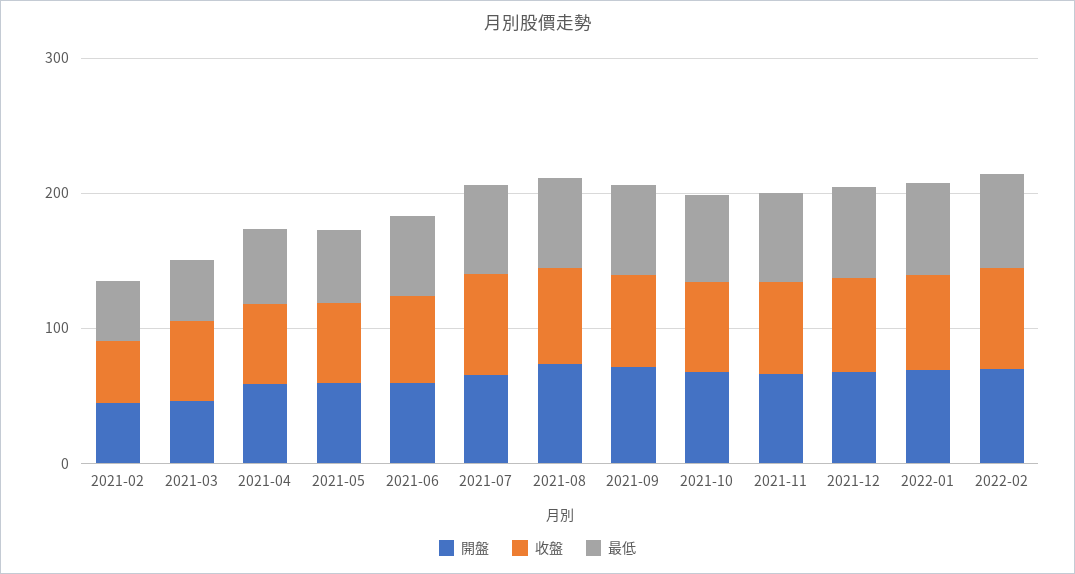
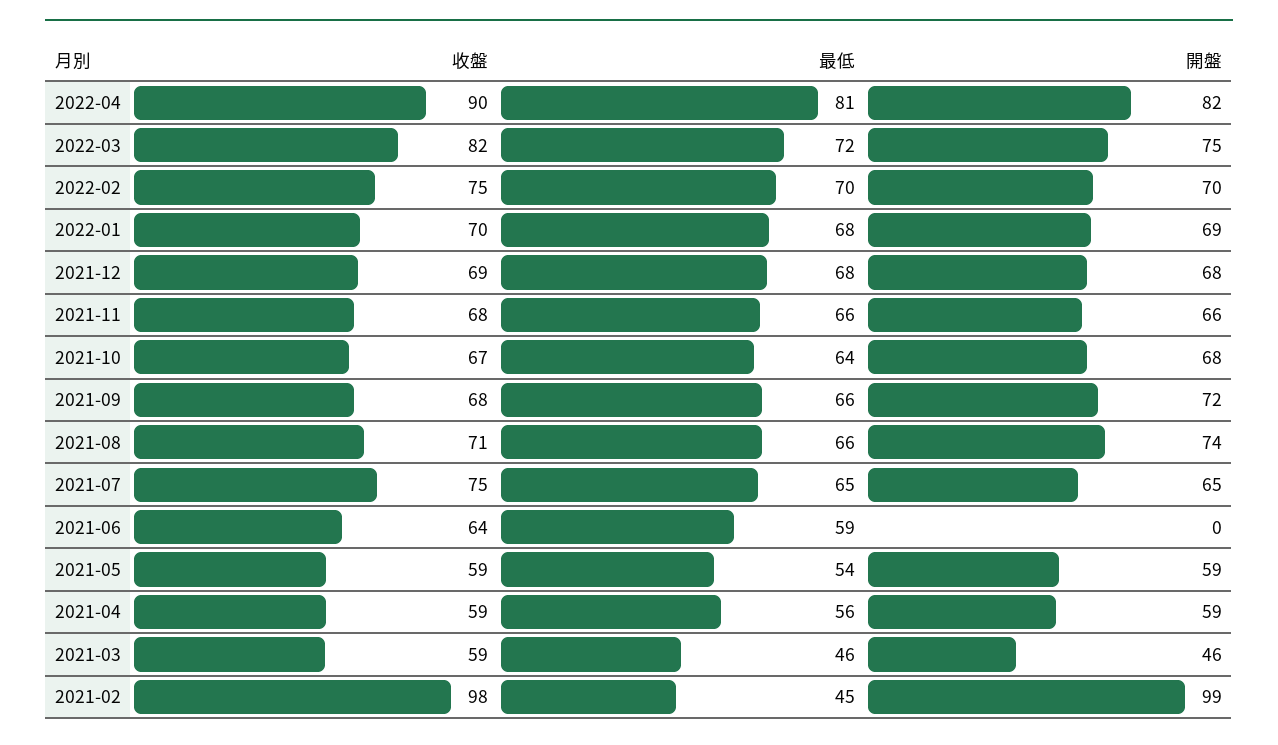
開盤, 2021-02: 40 -> 99
收盤, 2021-02: 40 -> 98
開盤, 2021-06: 60 -> 0
收盤, 2022-04: none -> 90
最低, 2022-04: none -> 81
開盤, 2022-04: none -> 82
收盤, 2022-03: none -> 82
最低, 2022-03: none -> 72
開盤, 2022-03: none -> 75

